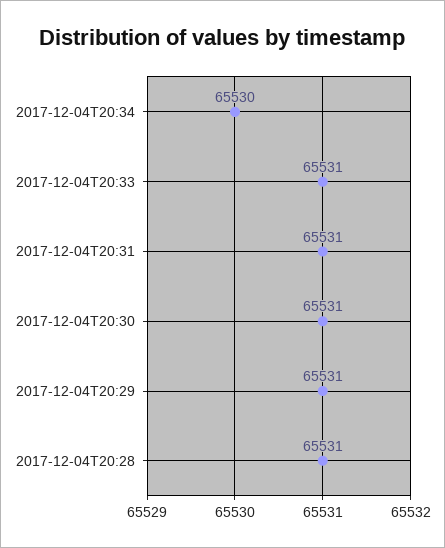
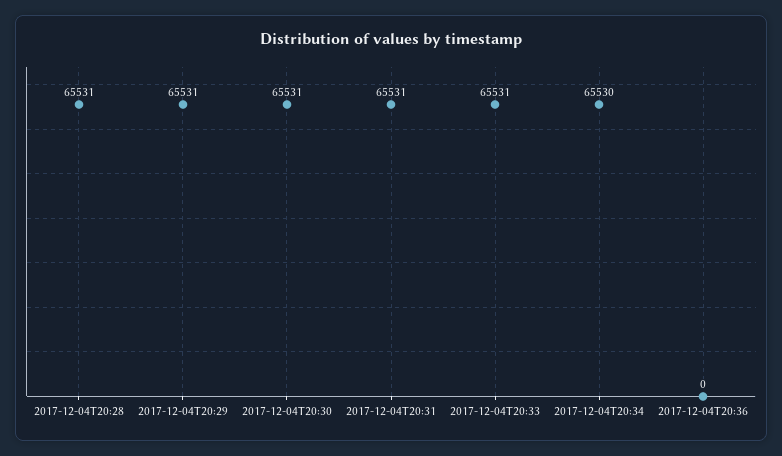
2017-12-04T20:36: none -> 0

